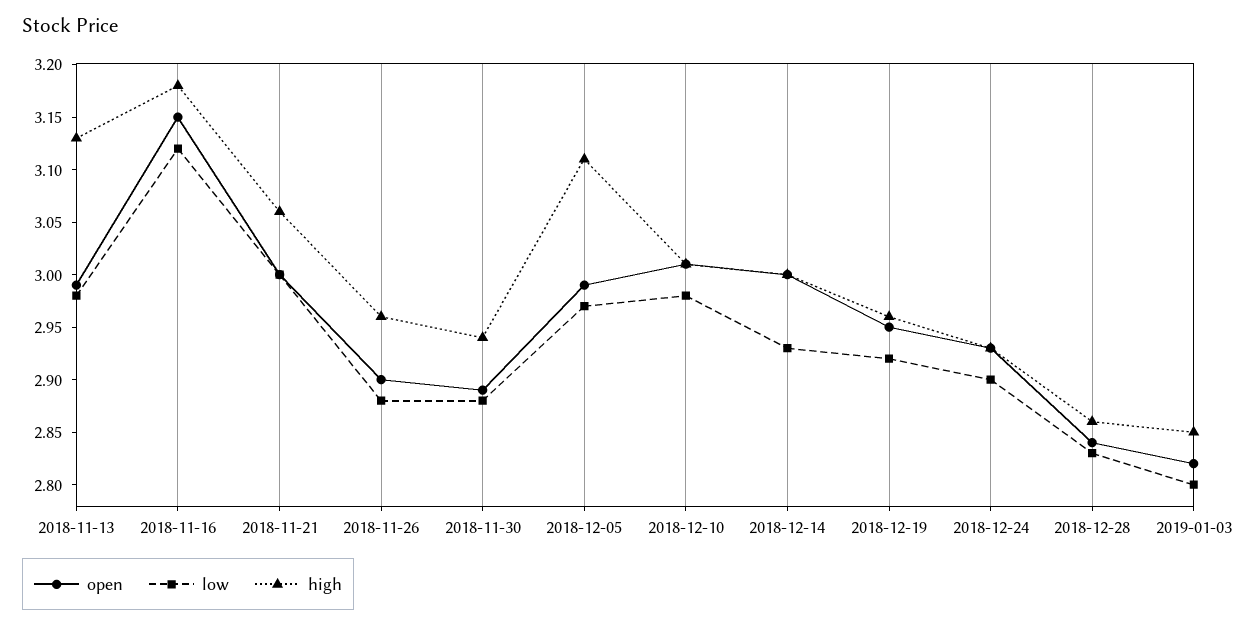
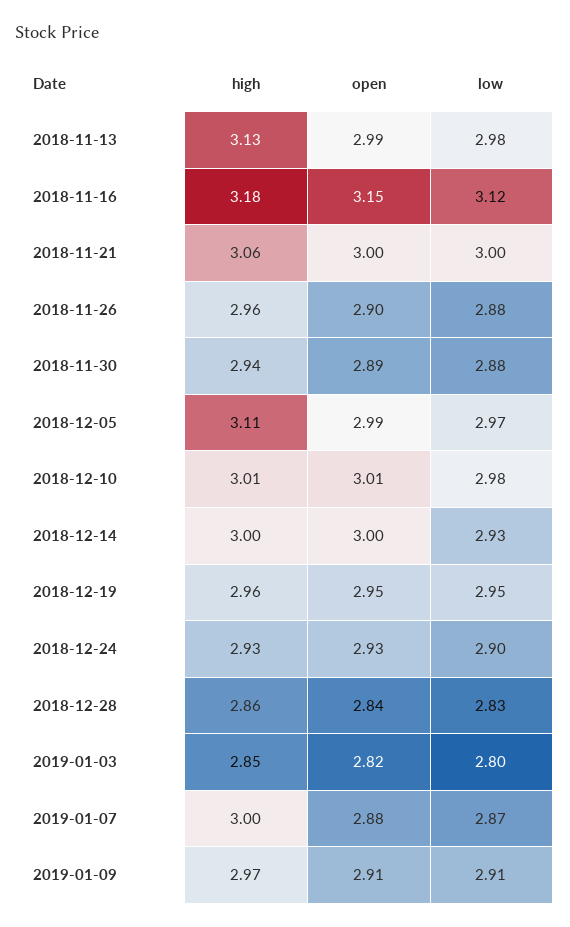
low, 2018-12-19: 2.92 -> 2.95
high, 2019-01-07: none -> 3
open, 2019-01-07: none -> 2.88
low, 2019-01-07: none -> 2.87
high, 2019-01-09: none -> 2.97
open, 2019-01-09: none -> 2.91
low, 2019-01-09: none -> 2.91

